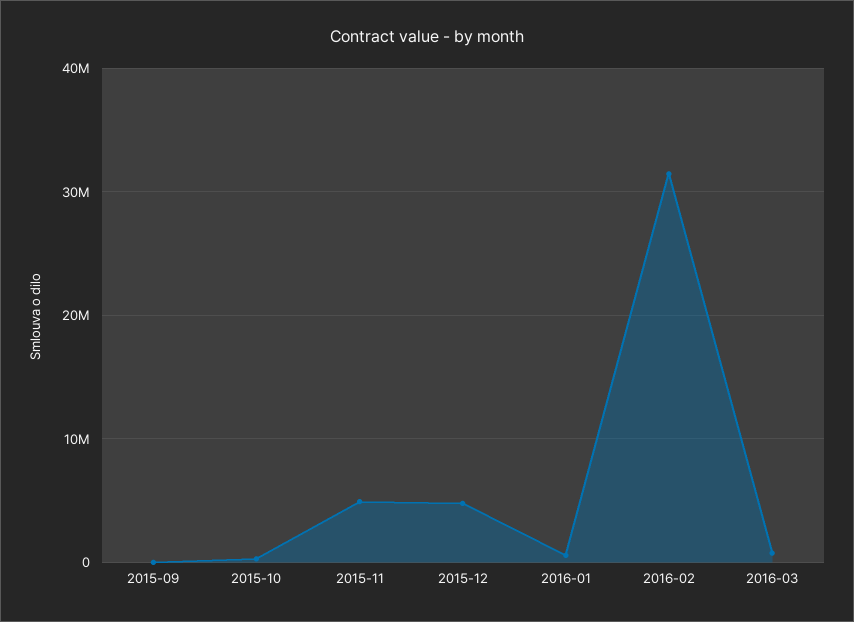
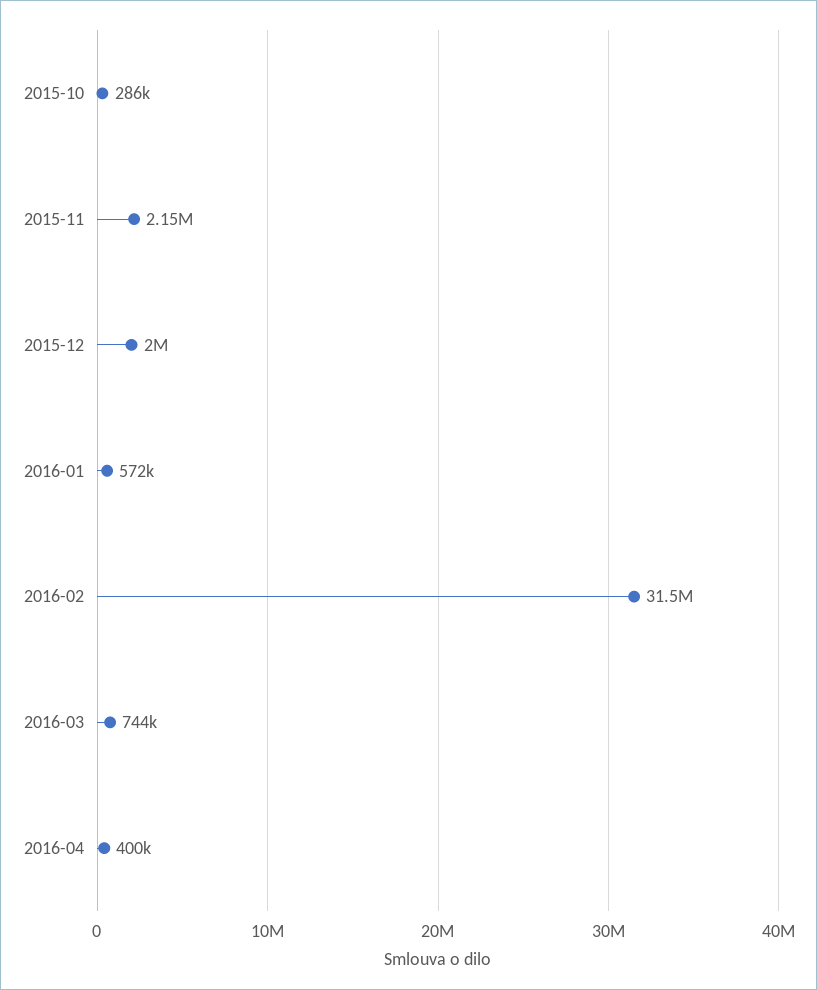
2015-09: 0 -> none
2015-11: 5000000 -> 2150000
2015-12: 5000000 -> 2000000
2016-04: none -> 400000

